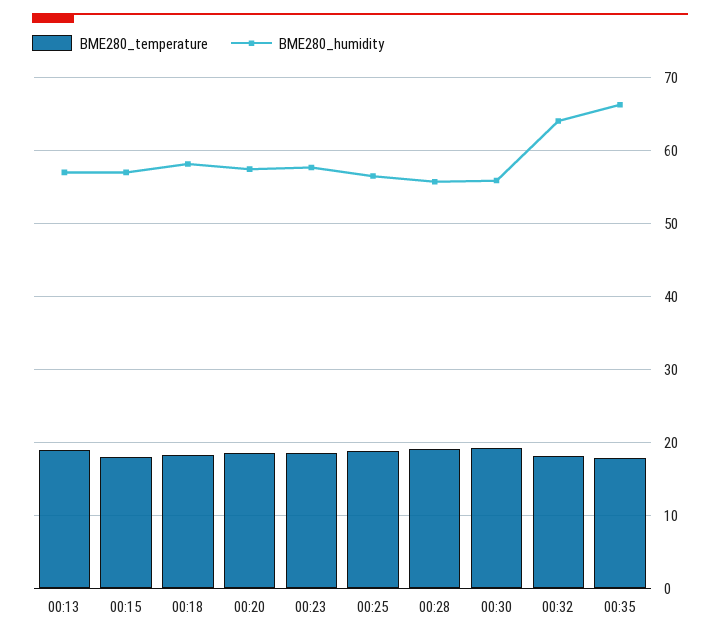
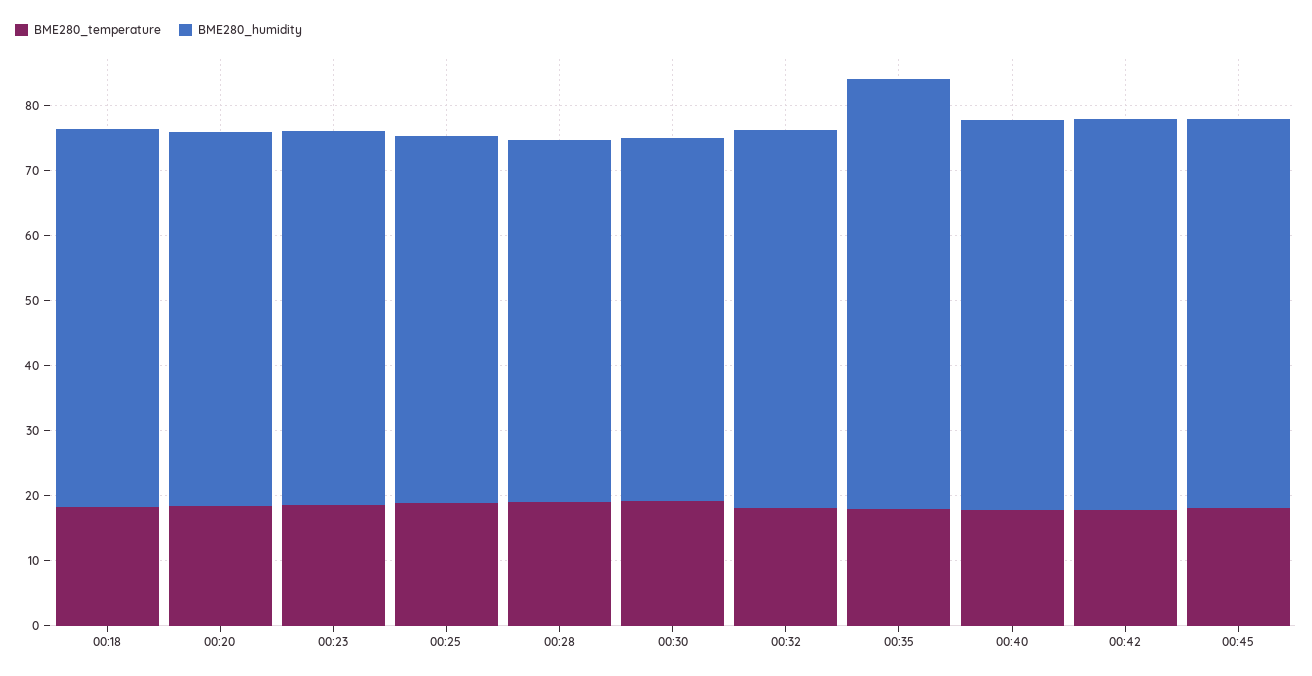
BME280_temperature, 00:13: 19 -> none
BME280_humidity, 00:13: 57 -> none
BME280_temperature, 00:15: 18 -> none
BME280_humidity, 00:15: 57 -> none
BME280_humidity, 00:32: 64 -> 58
BME280_temperature, 00:40: none -> 18
BME280_humidity, 00:40: none -> 60
BME280_temperature, 00:42: none -> 18
BME280_humidity, 00:42: none -> 60
BME280_temperature, 00:45: none -> 18
BME280_humidity, 00:45: none -> 60

